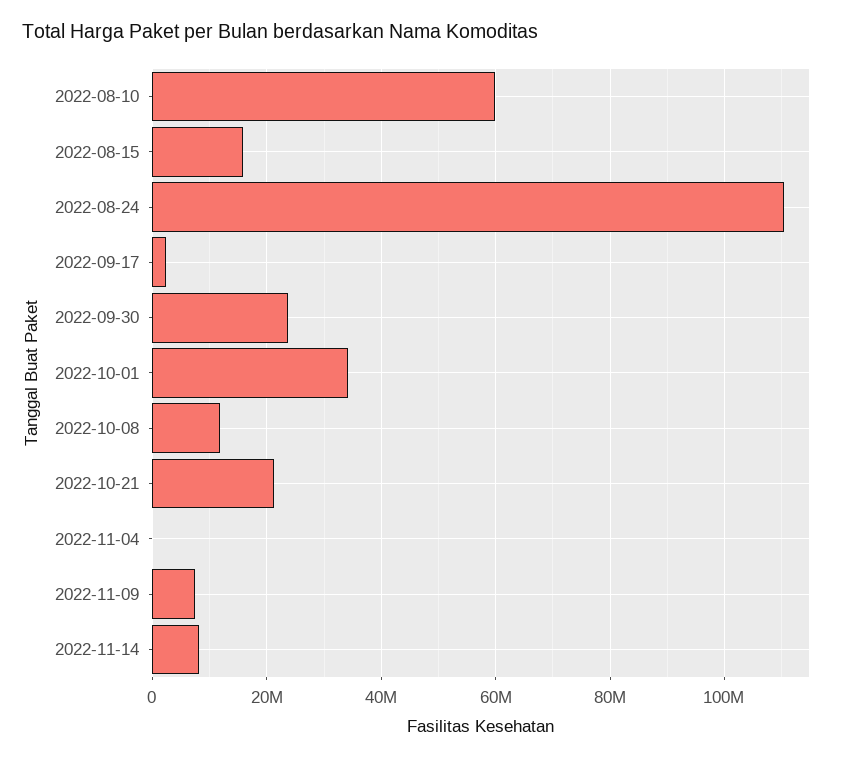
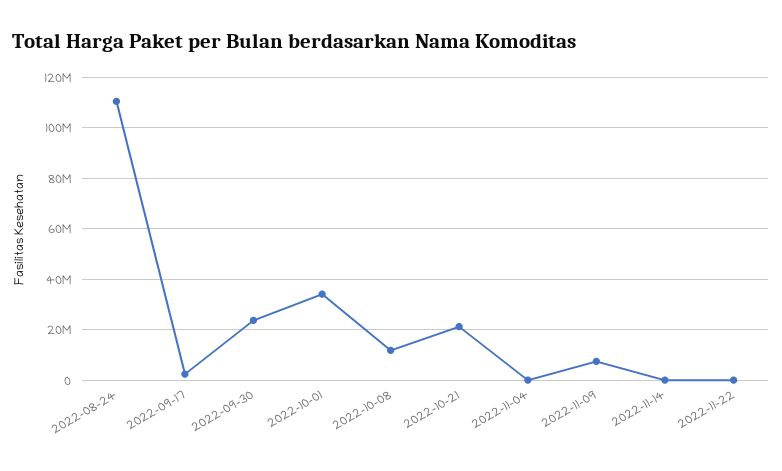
2022-08-10: 60000000 -> none
2022-08-15: 16000000 -> none
2022-11-14: 8000000 -> 0
2022-11-22: none -> 0

